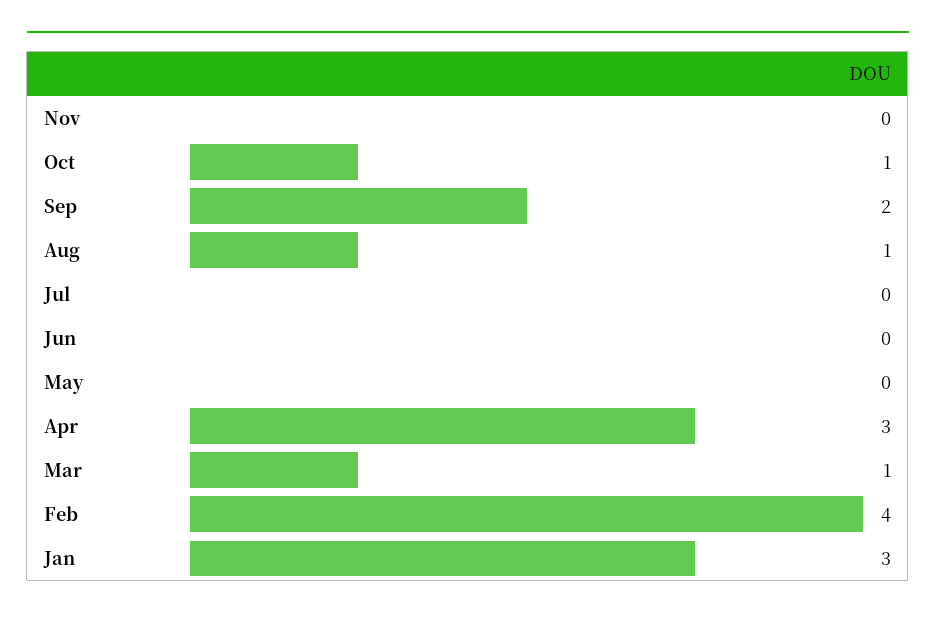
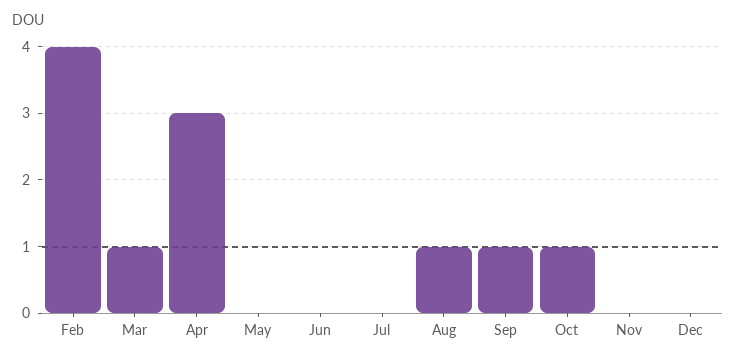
Sep: 2 -> 1
Jan: 3 -> none
Dec: none -> 0

